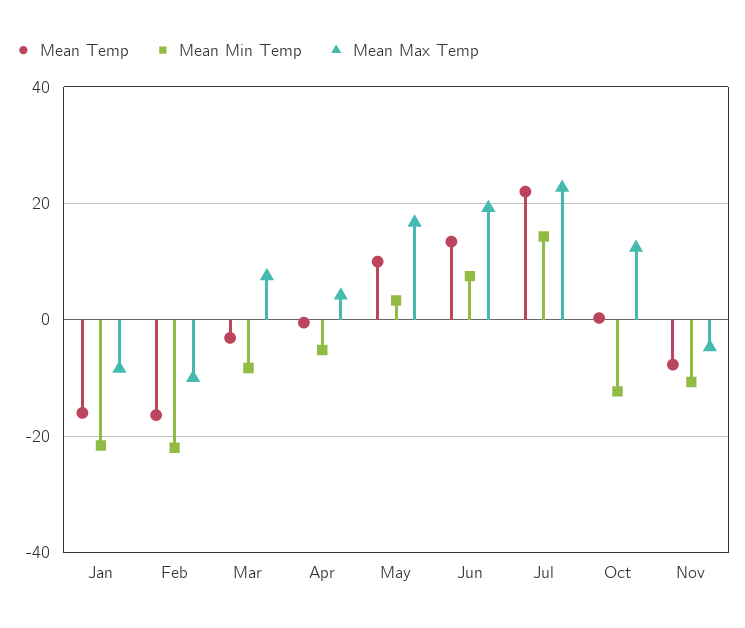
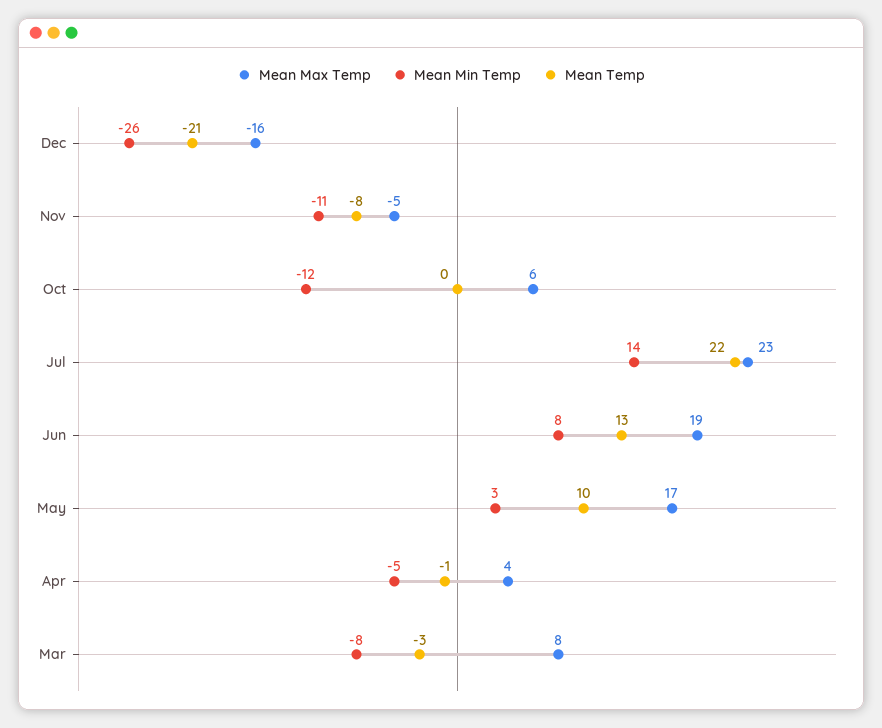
Mean Temp, Jan: -16 -> none
Mean Min Temp, Jan: -22 -> none
Mean Max Temp, Jan: -8 -> none
Mean Temp, Feb: -16 -> none
Mean Min Temp, Feb: -22 -> none
Mean Max Temp, Feb: -10 -> none
Mean Max Temp, Oct: 12 -> 6
Mean Max Temp, Dec: none -> -16
Mean Min Temp, Dec: none -> -26
Mean Temp, Dec: none -> -21

